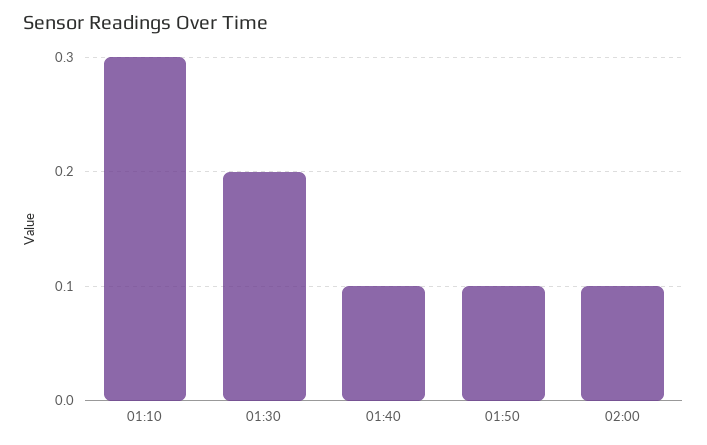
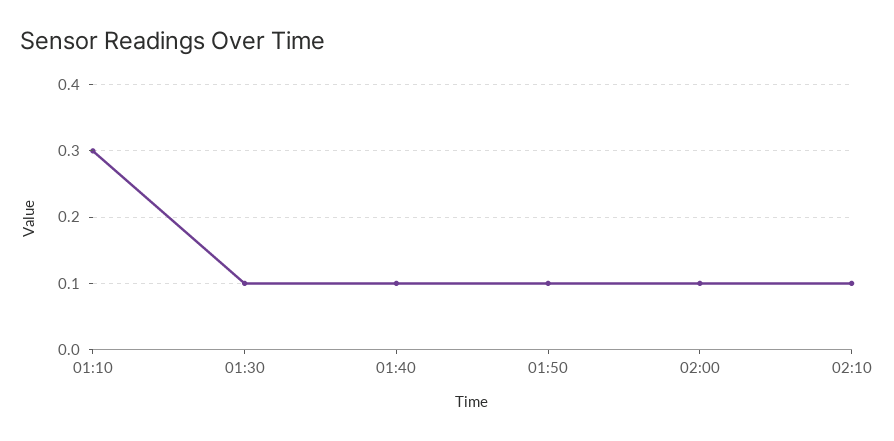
01:30: 0.2 -> 0.1
02:10: none -> 0.1

